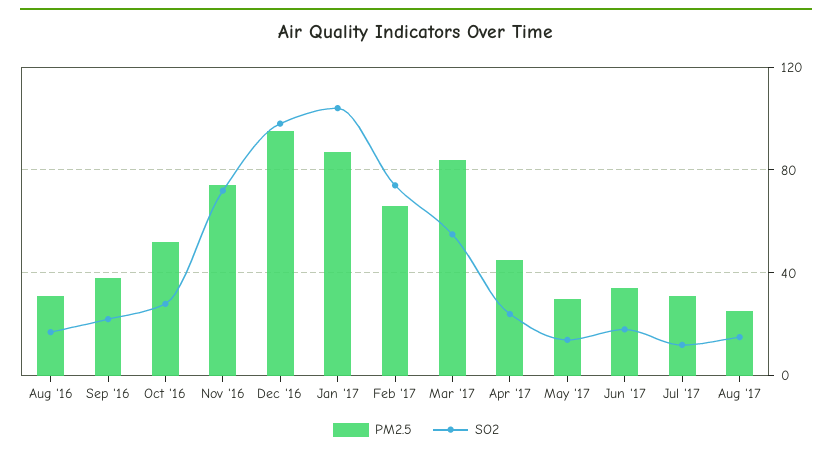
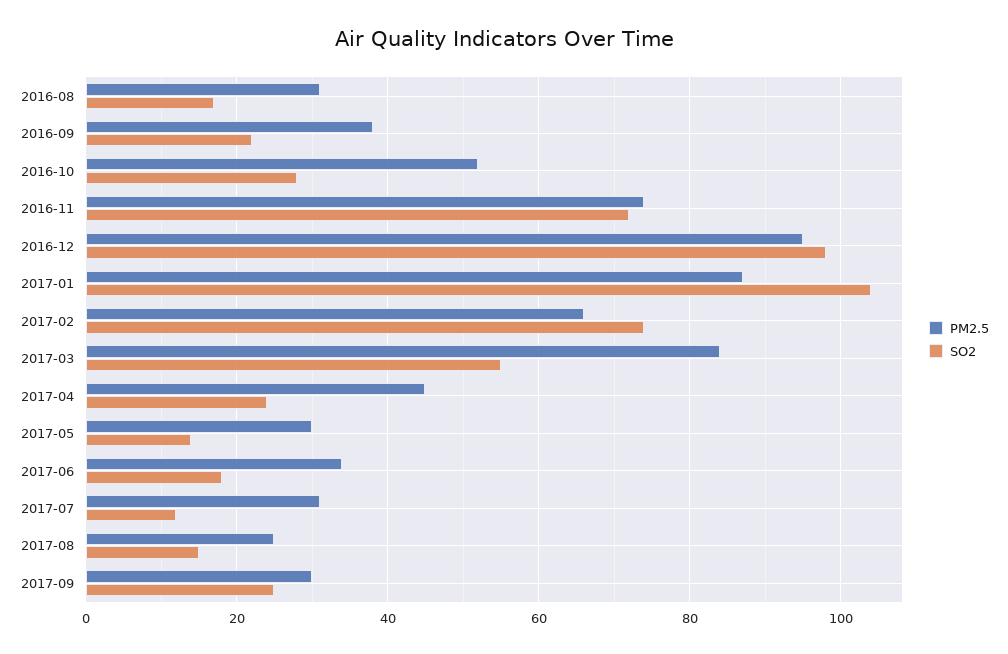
PM2.5, 2017-09: none -> 30
SO2, 2017-09: none -> 25

